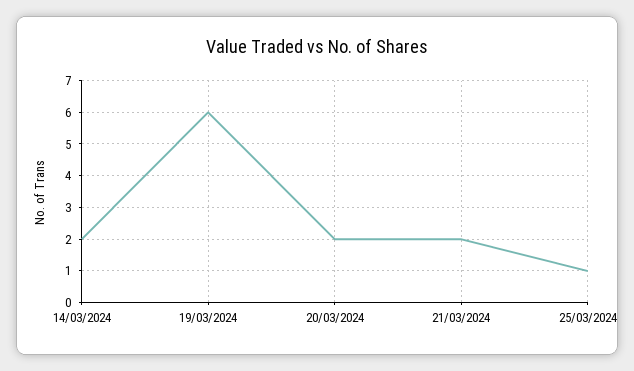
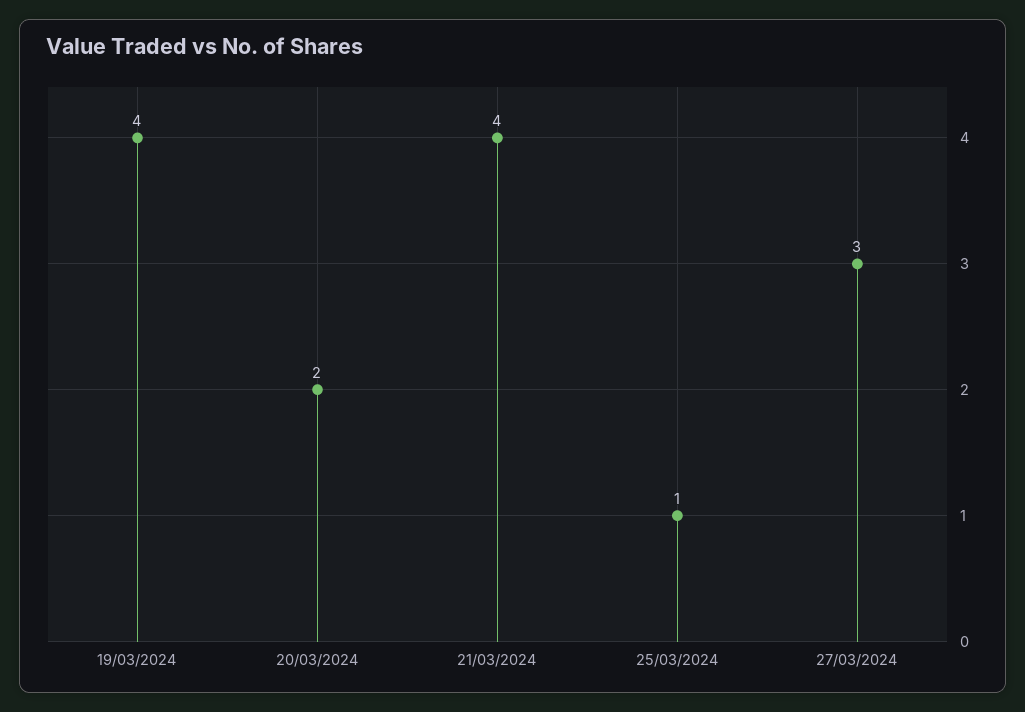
14/03/2024: 2 -> none
19/03/2024: 6 -> 4
21/03/2024: 2 -> 4
27/03/2024: none -> 3

